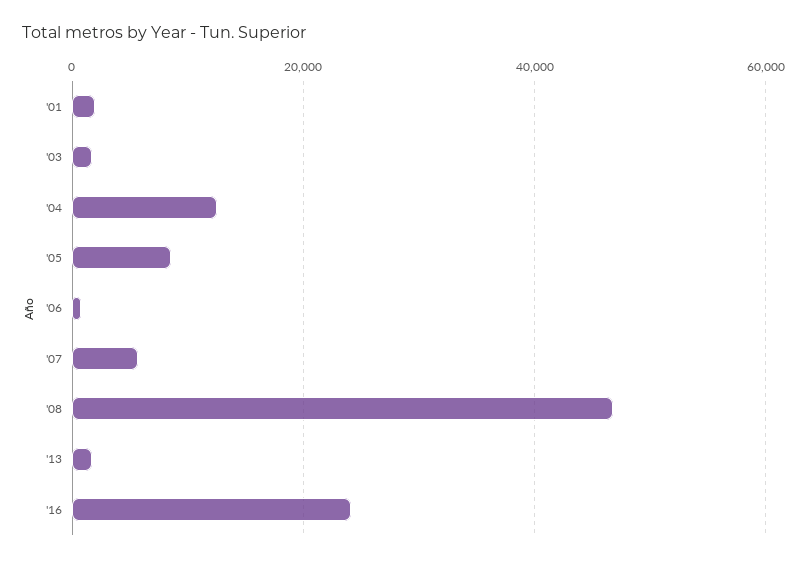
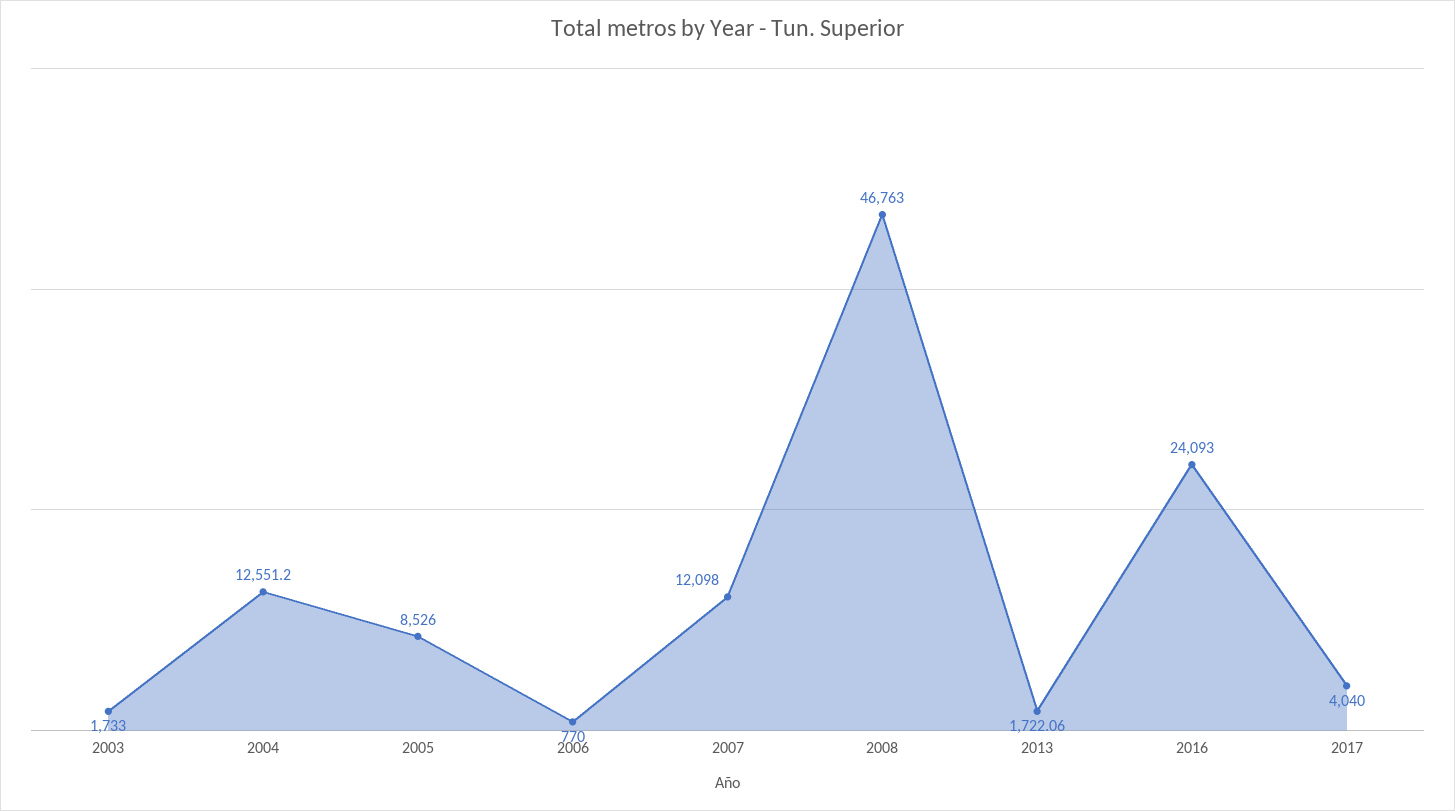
'01: 2000 -> none
'07: 6000 -> 12098
2017: none -> 4040

